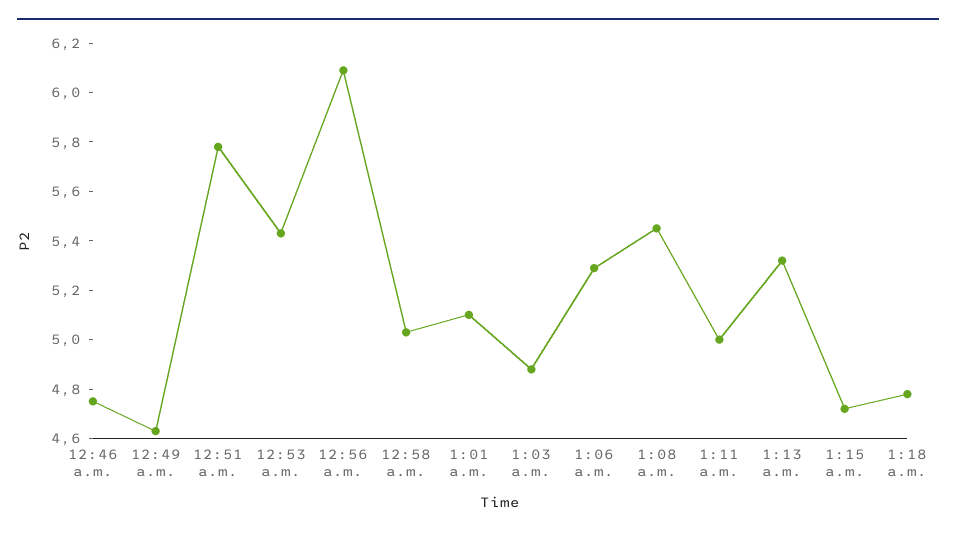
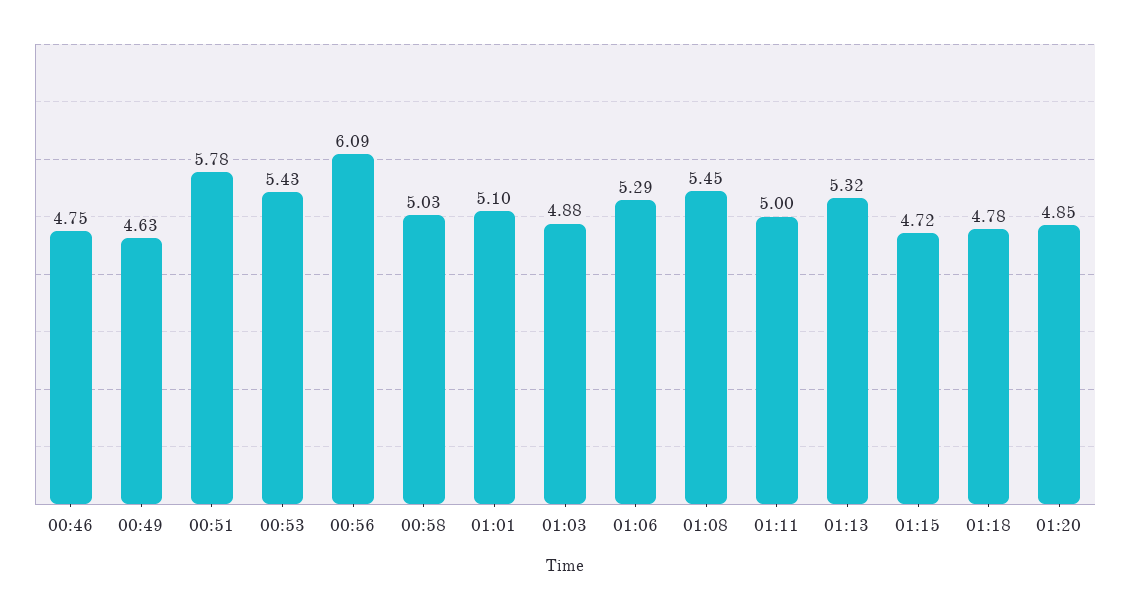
01:20: none -> 4.85

